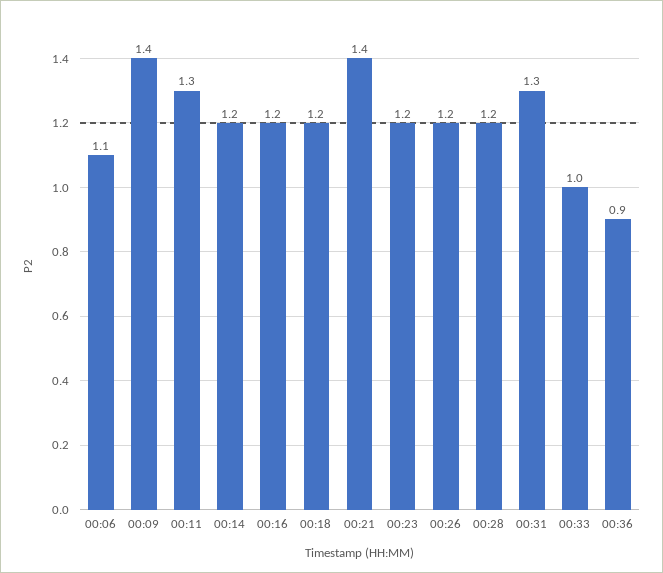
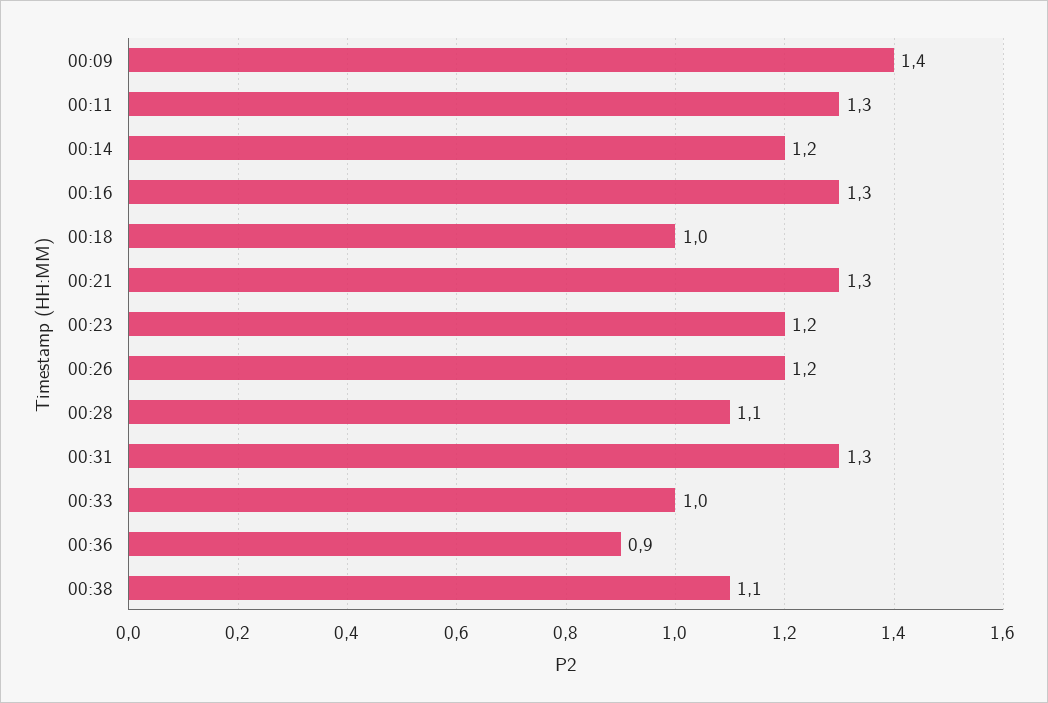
00:06: 1.1 -> none
00:16: 1.2 -> 1.3
00:18: 1.2 -> 1
00:21: 1.4 -> 1.3
00:28: 1.2 -> 1.1
00:38: none -> 1.1

